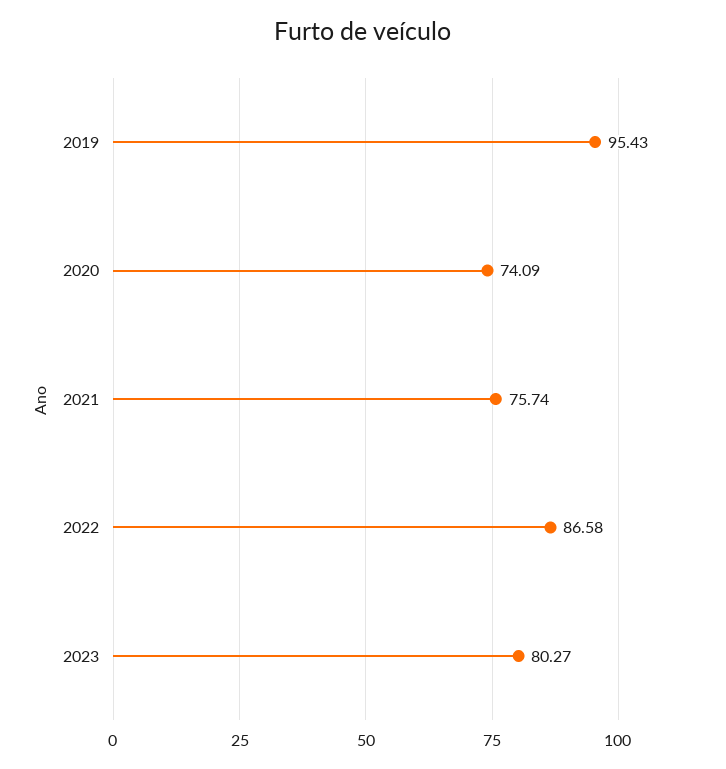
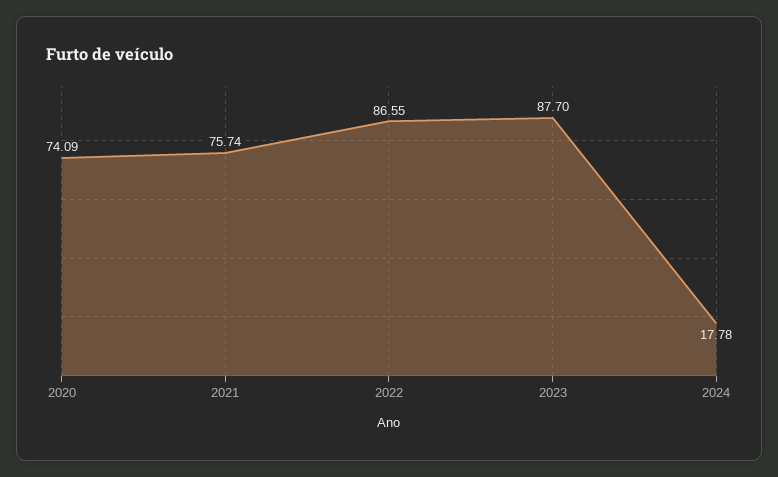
2019: 95.43 -> none
2022: 86.58 -> 86.55
2023: 80.27 -> 87.7
2024: none -> 17.78

